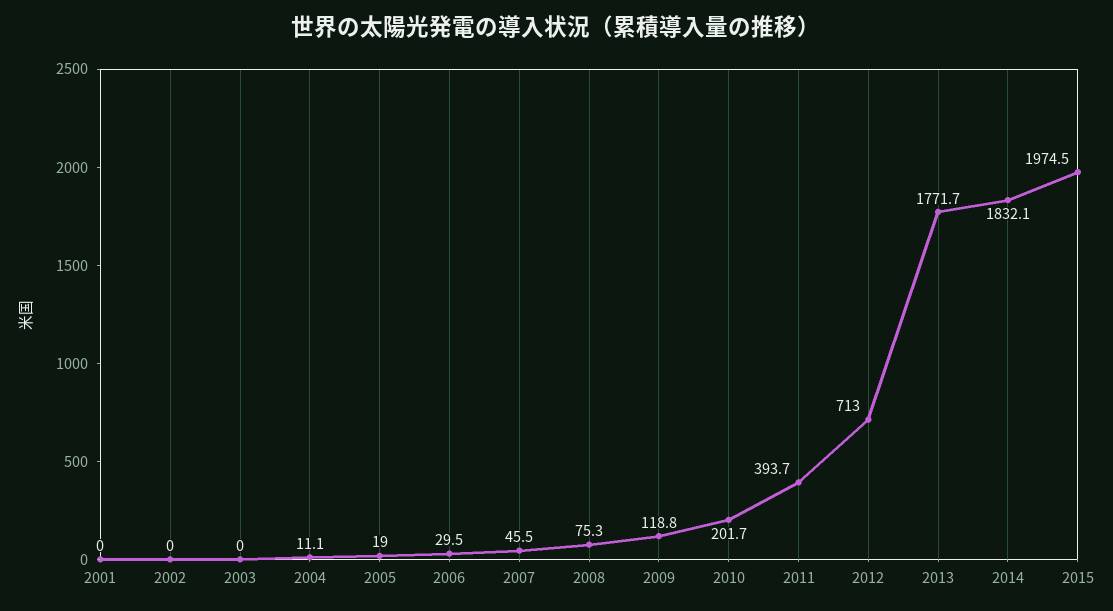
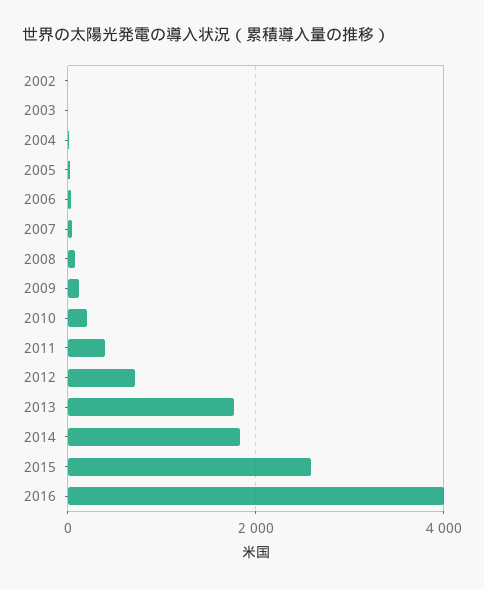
2001: 0 -> none
2015: 1974.5 -> 2600
2016: none -> 4000

